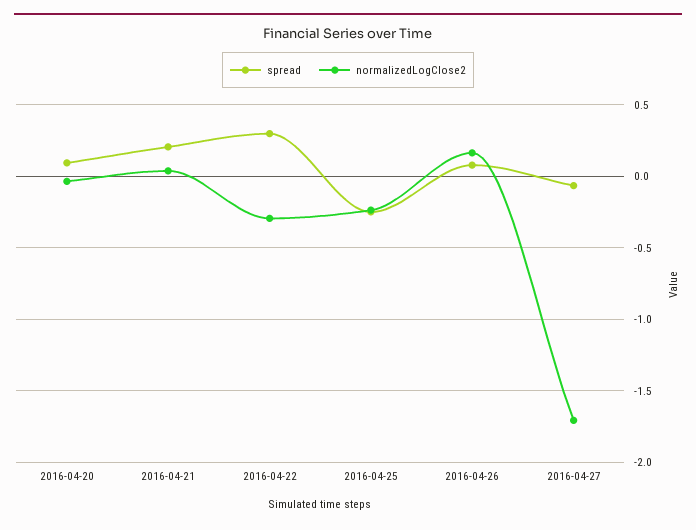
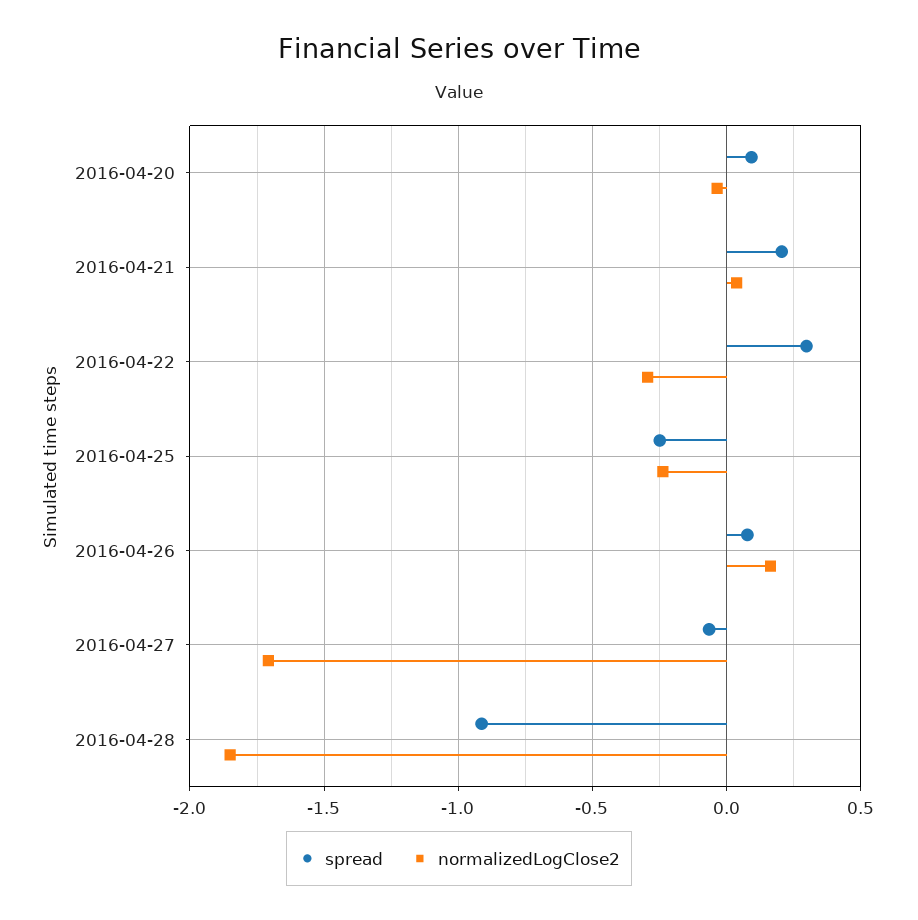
spread, 2016-04-28: none -> -0.9
normalizedLogClose2, 2016-04-28: none -> -1.85

